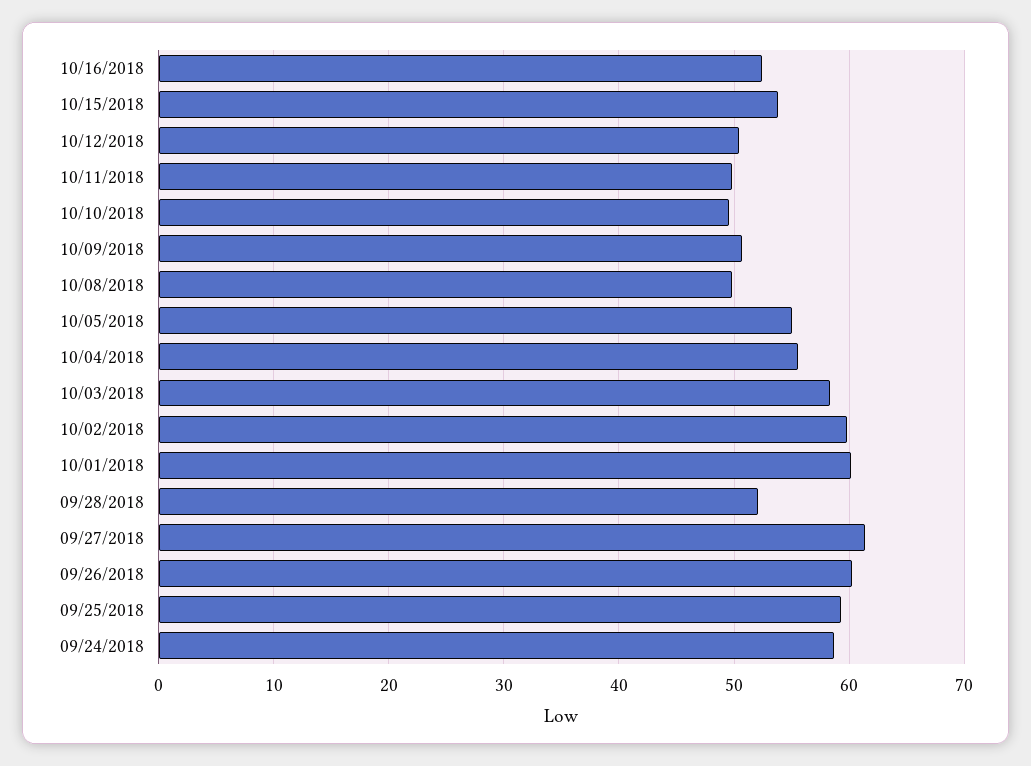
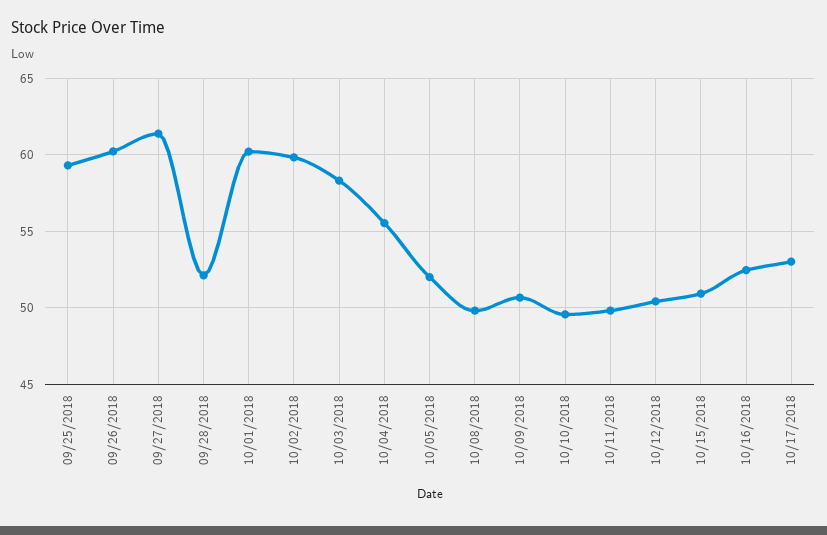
10/15/2018: 54 -> 51
10/05/2018: 55 -> 52
09/24/2018: 59 -> none
10/17/2018: none -> 53

